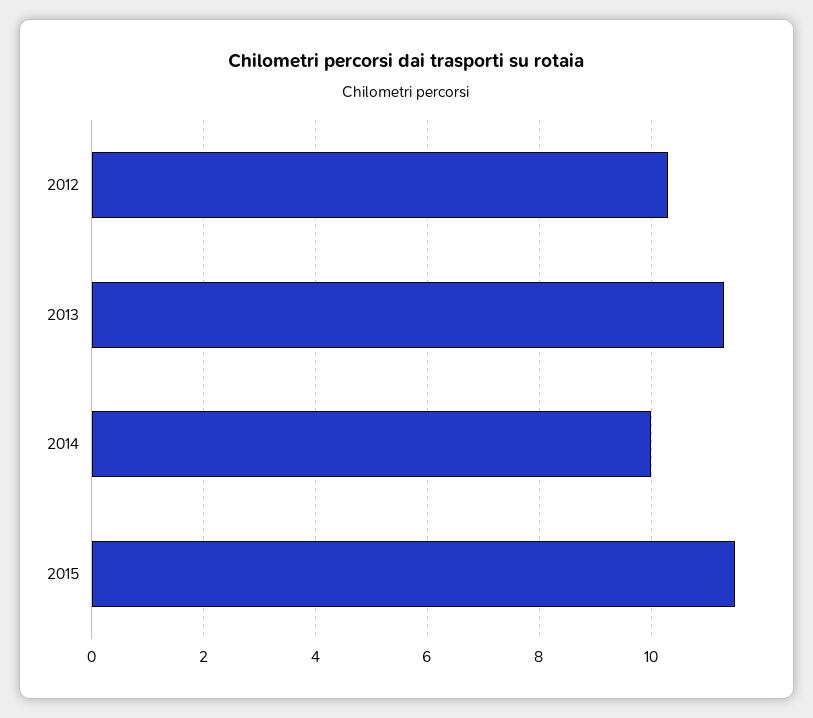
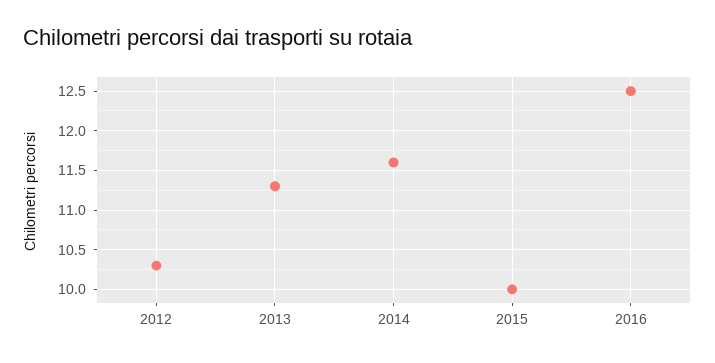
2014: 10 -> 11.6
2015: 11.5 -> 10
2016: none -> 12.5

